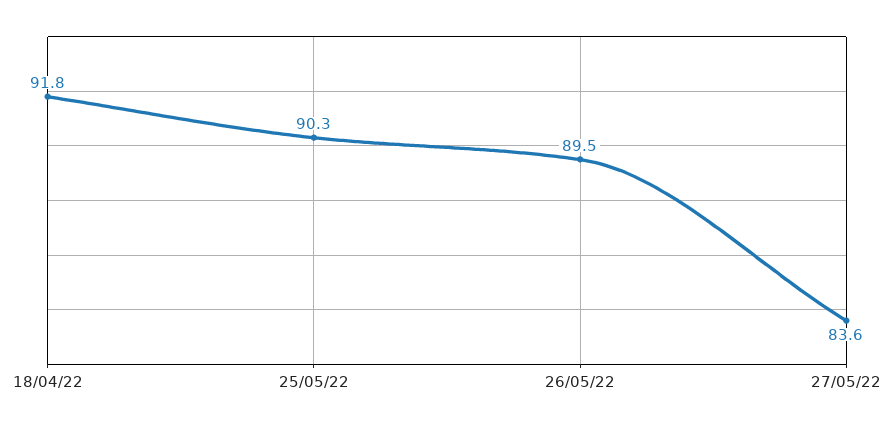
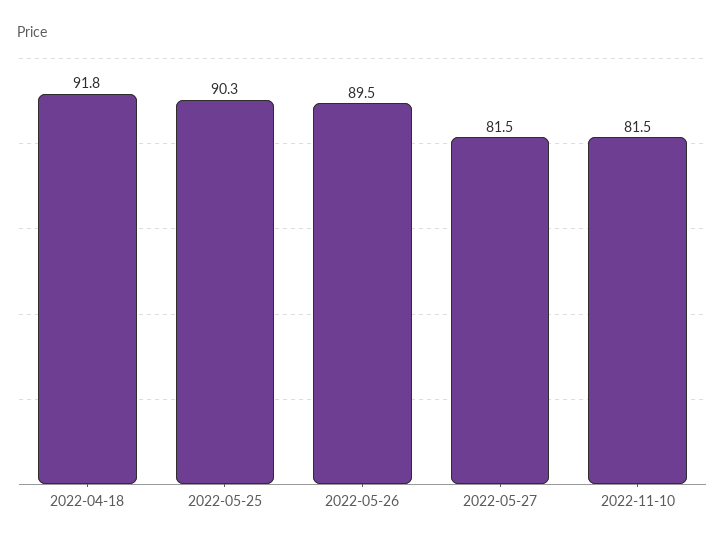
27/05/22: 83.6 -> 81.5
2022-11-10: none -> 81.5

